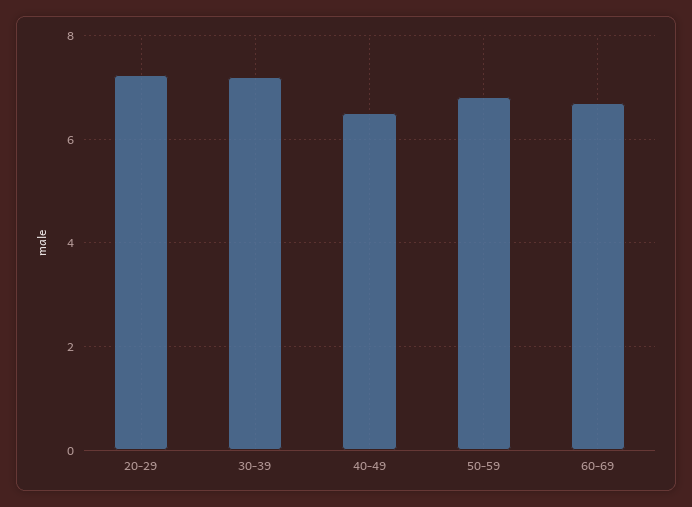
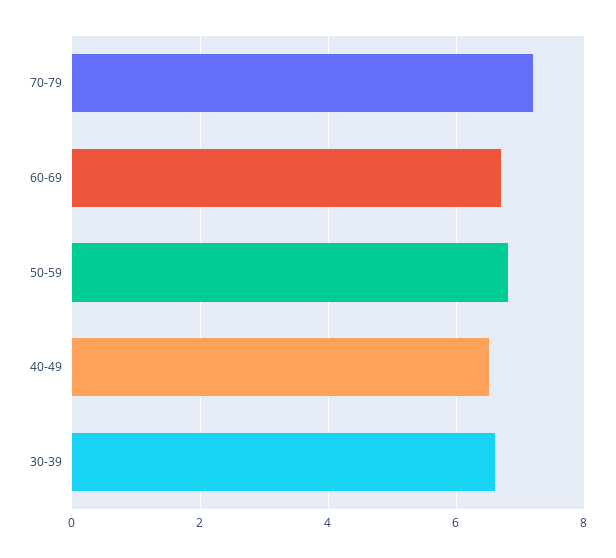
20-29: 7.2 -> none
30-39: 7.2 -> 6.6
70-79: none -> 7.2

